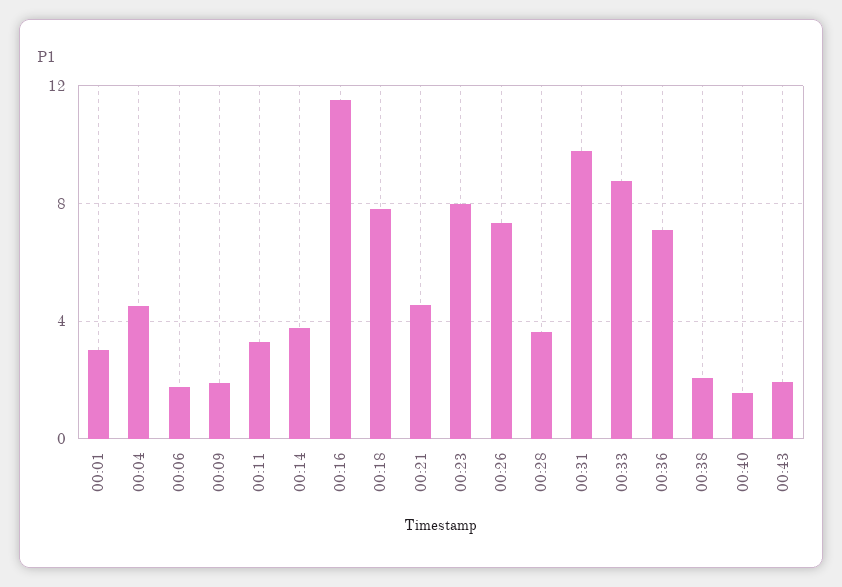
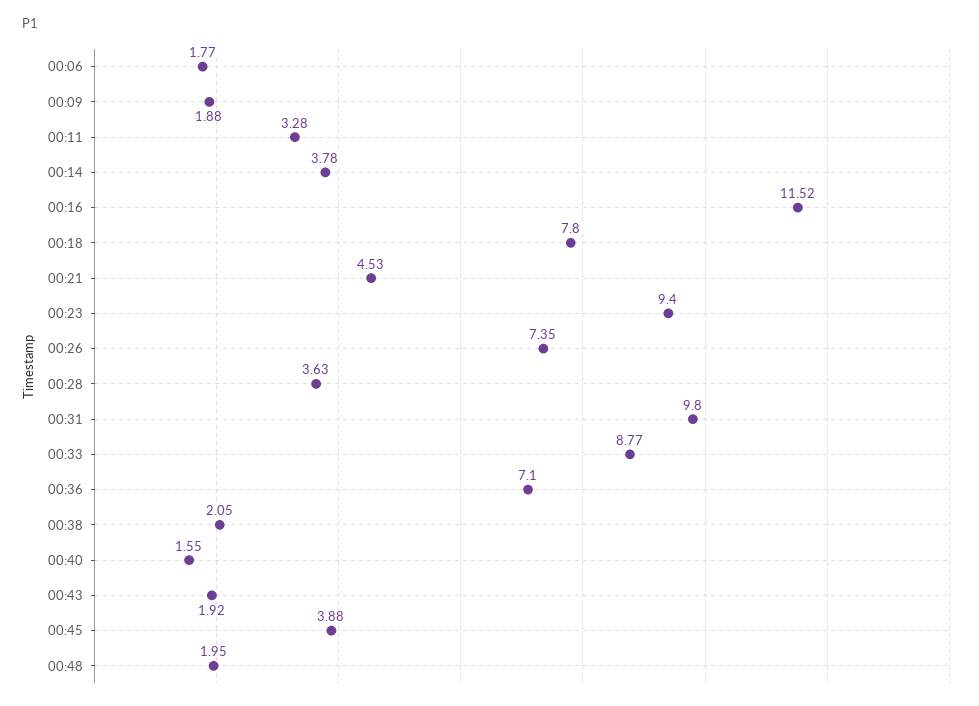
00:01: 3 -> none
00:04: 4.5 -> none
00:23: 8 -> 9.4
00:45: none -> 3.88
00:48: none -> 1.95

